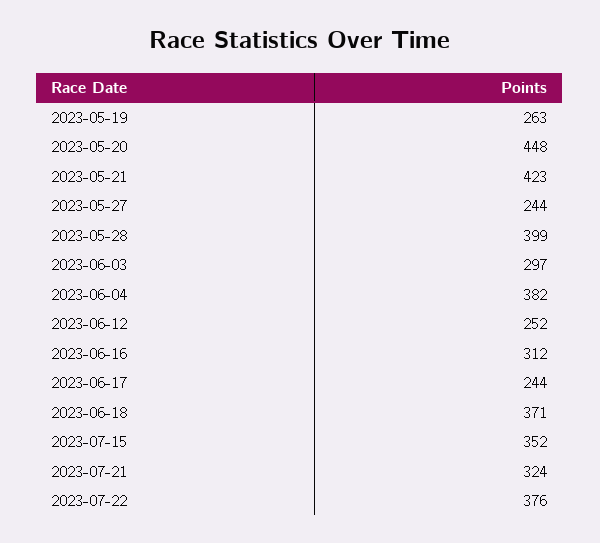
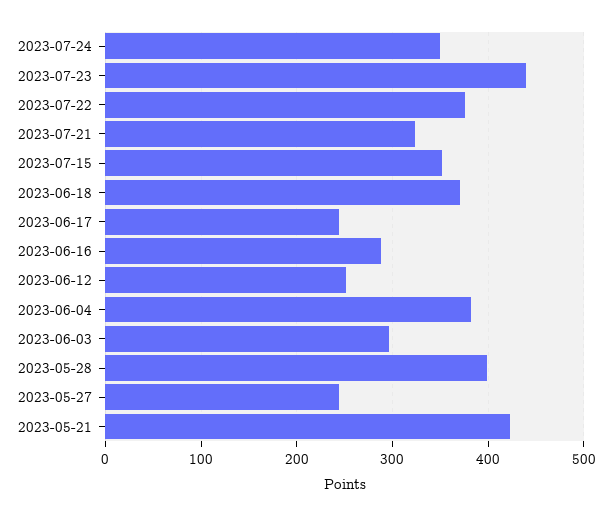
2023-05-19: 263 -> none
2023-05-20: 448 -> none
2023-06-16: 312 -> 290
2023-07-24: none -> 350
2023-07-23: none -> 440

